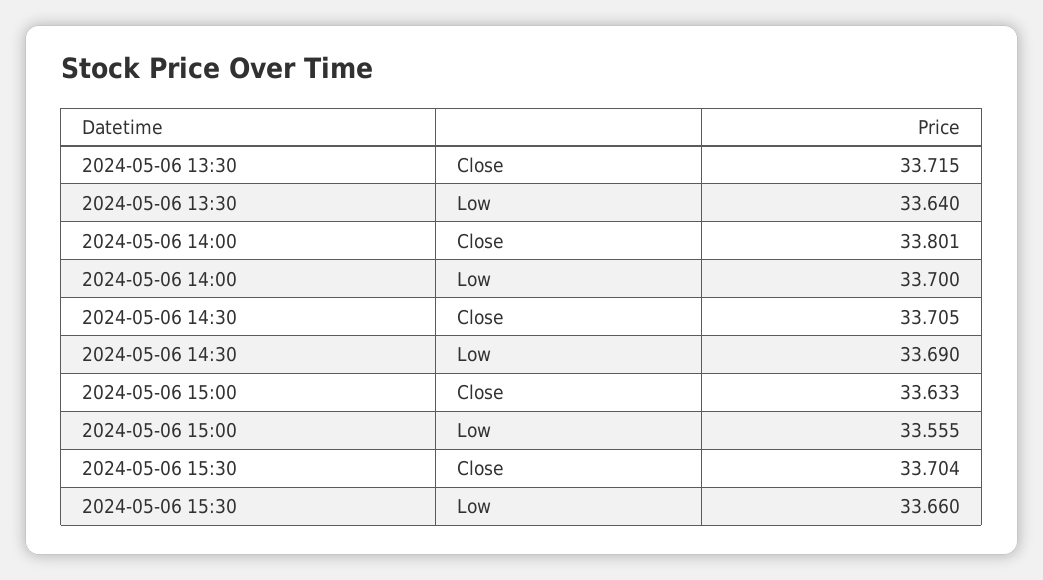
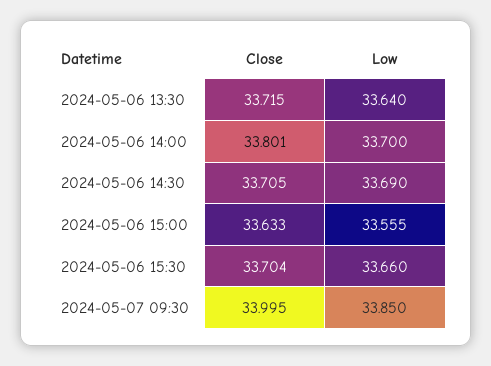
2024-05-07 09:30, Close: none -> 33.995
2024-05-07 09:30, Low: none -> 33.85

